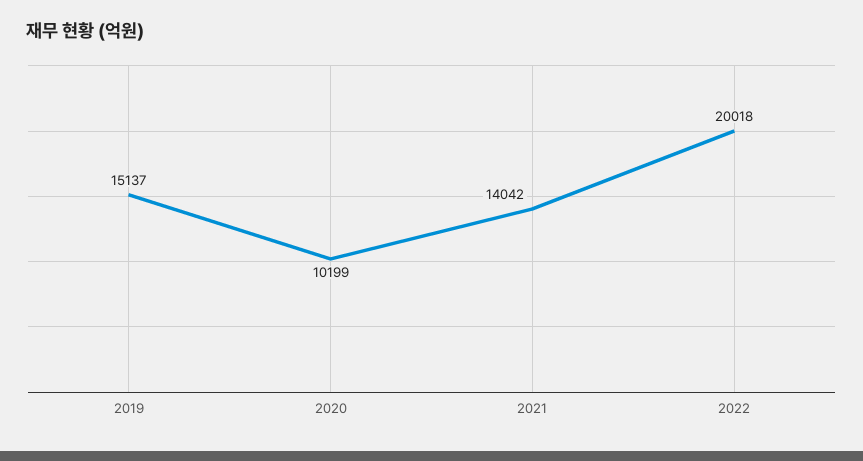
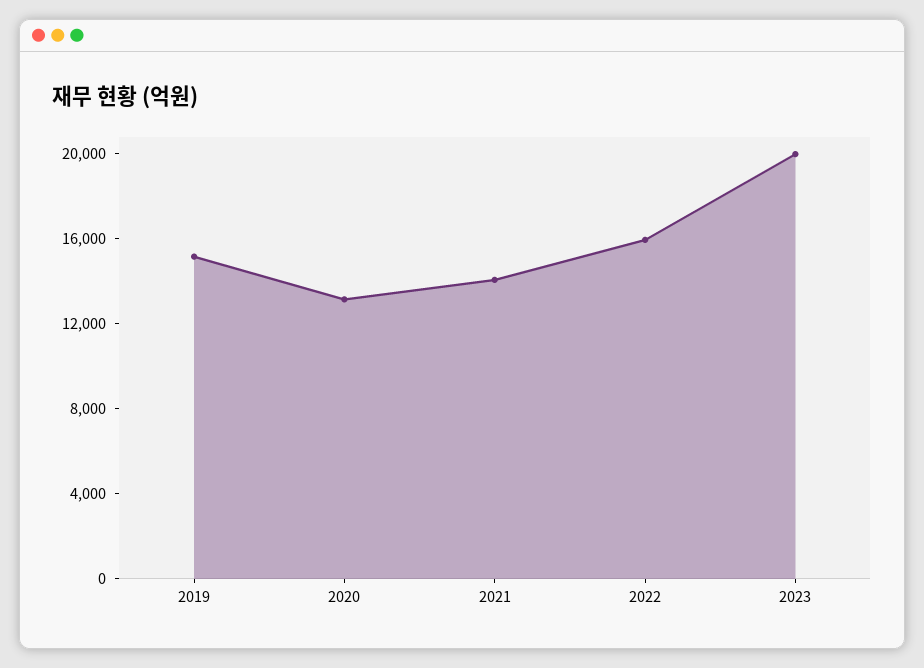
2020: 10199 -> 13000
2022: 20018 -> 16000
2023: none -> 20000

